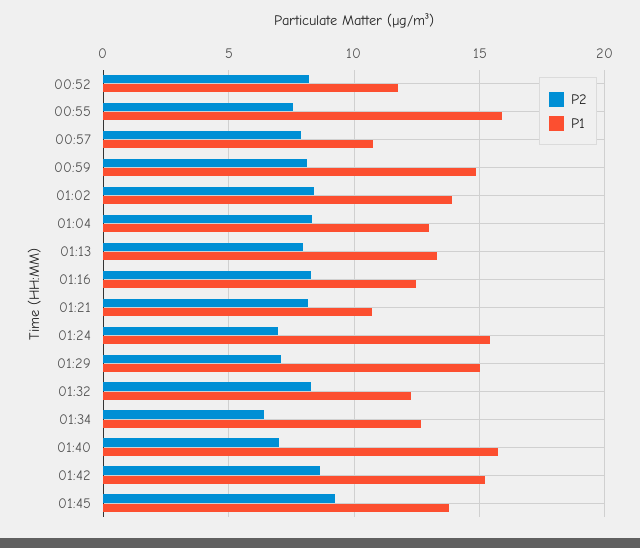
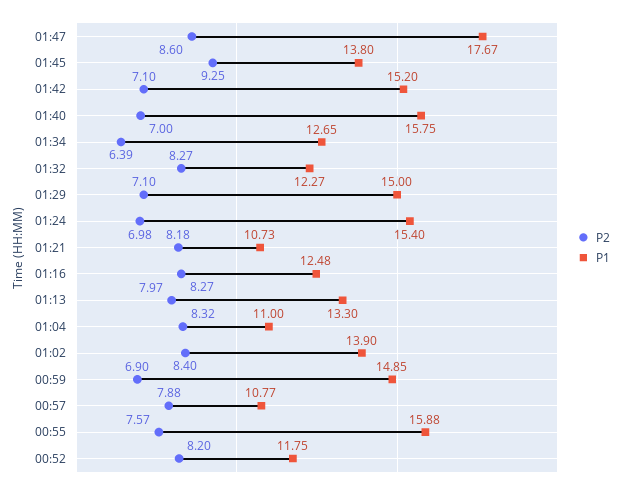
P2, 00:59: 8 -> 6.9
P1, 01:04: 13 -> 11
P2, 01:42: 8.5 -> 7.1
P2, 01:47: none -> 8.6
P1, 01:47: none -> 17.67

